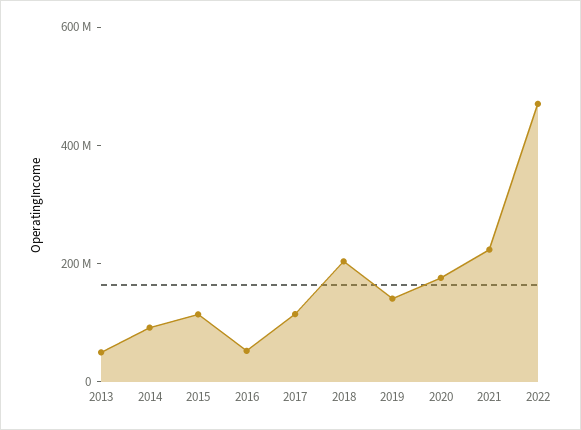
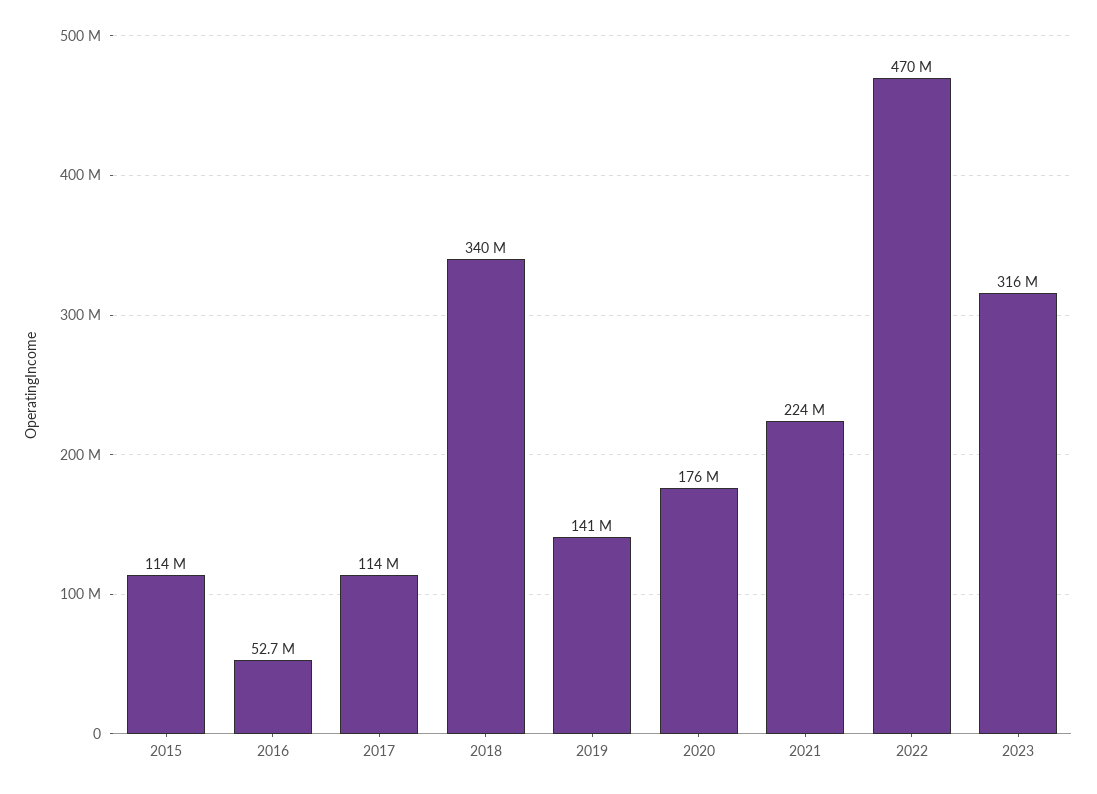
2013: 50000000 -> none
2014: 100000000 -> none
2018: 200000000 -> 340000000
2023: none -> 316000000

